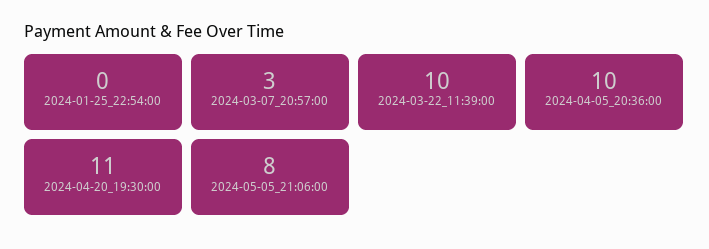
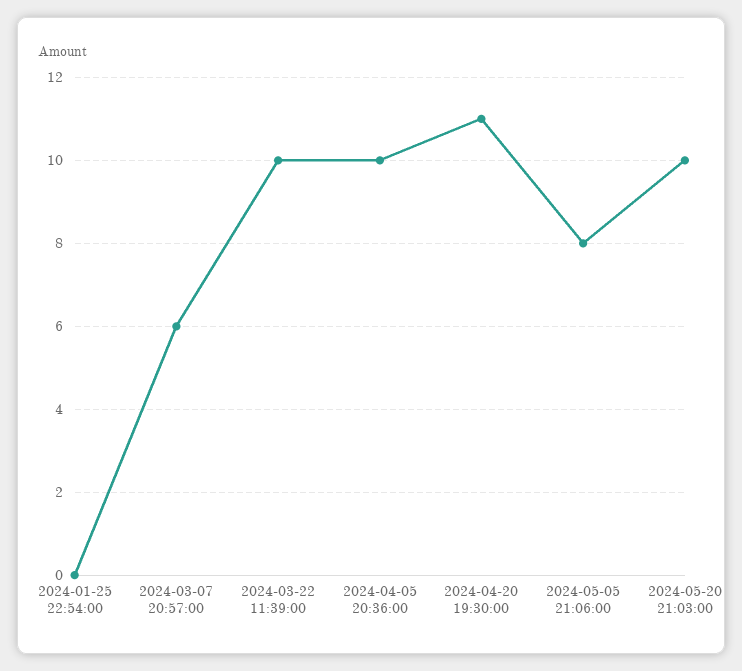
2024-03-07_20:57:00: 3 -> 6
2024-05-20 21:03:00: none -> 10

